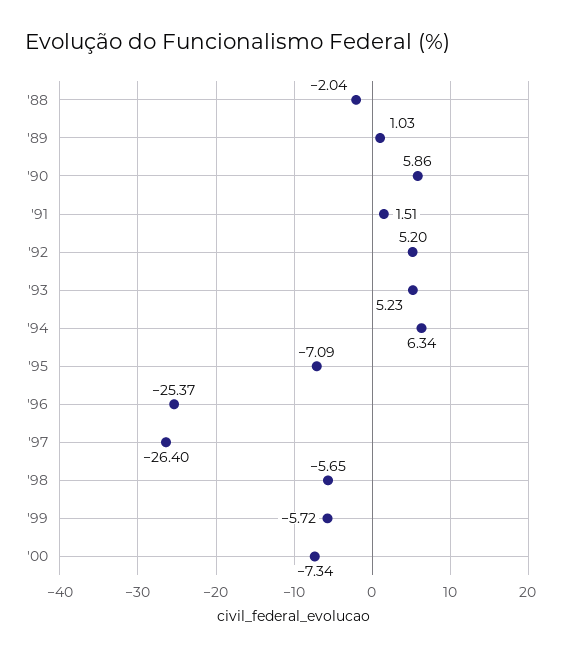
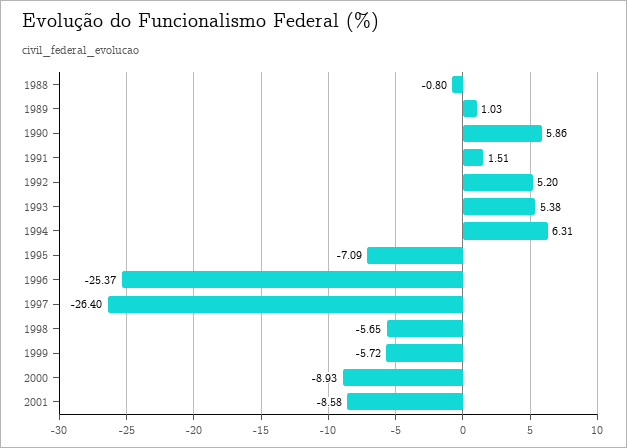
'88: -2.04 -> -0.8
'93: 5.23 -> 5.38
'94: 6.34 -> 6.31
'00: -7.34 -> -8.93
2001: none -> -8.58

